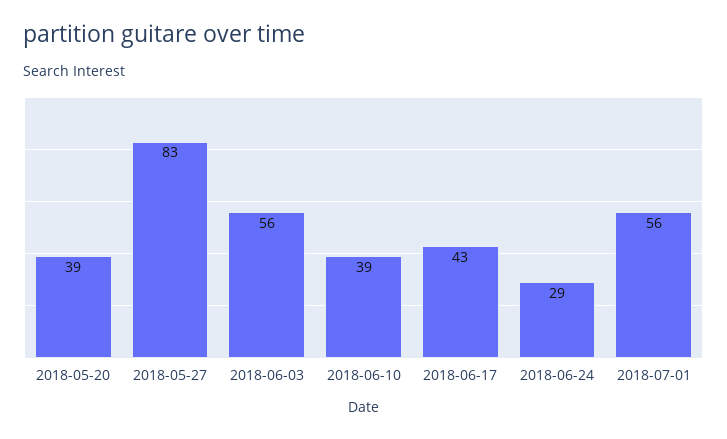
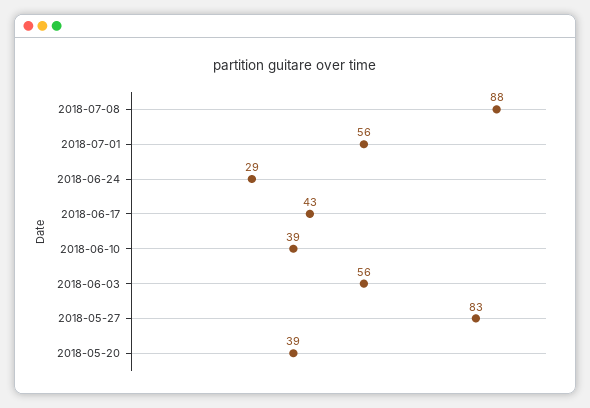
2018-07-08: none -> 88

